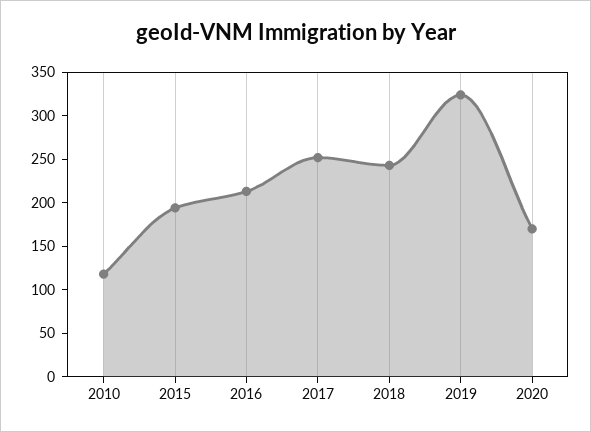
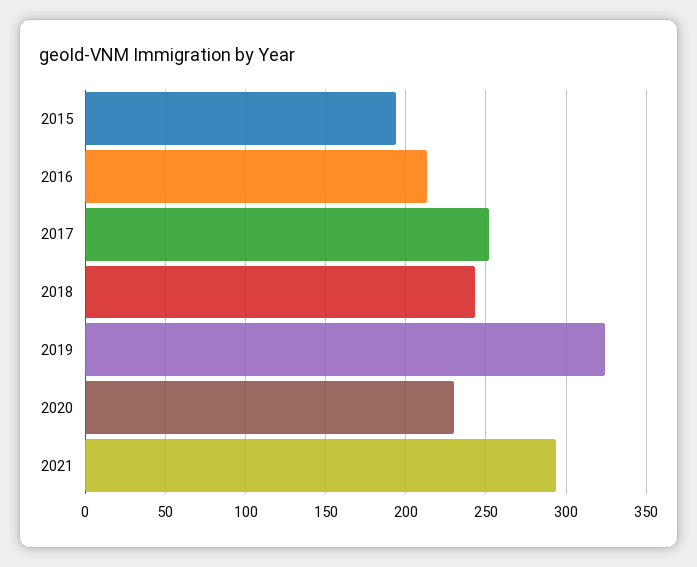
2010: 120 -> none
2020: 170 -> 230
2021: none -> 295

